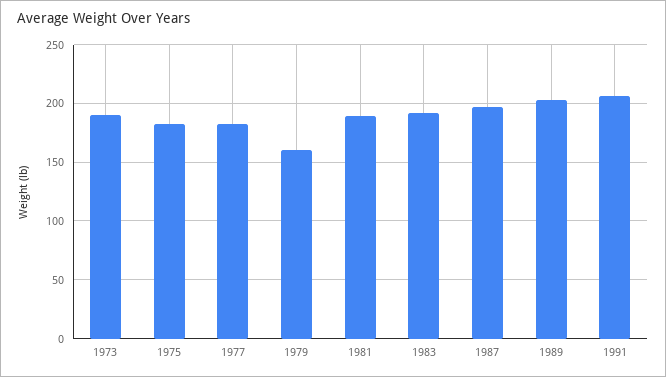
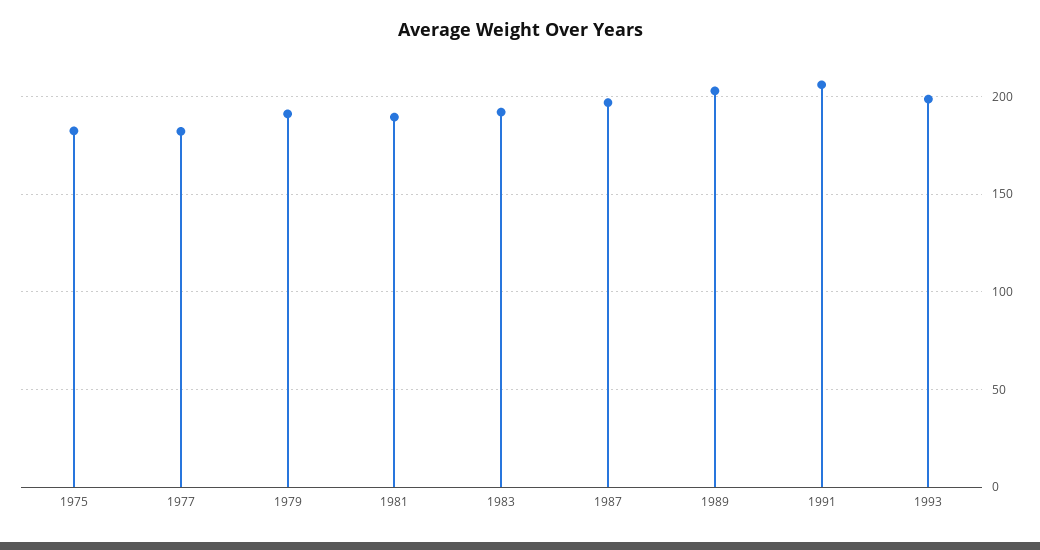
1973: 190 -> none
1979: 160 -> 190
1993: none -> 200

